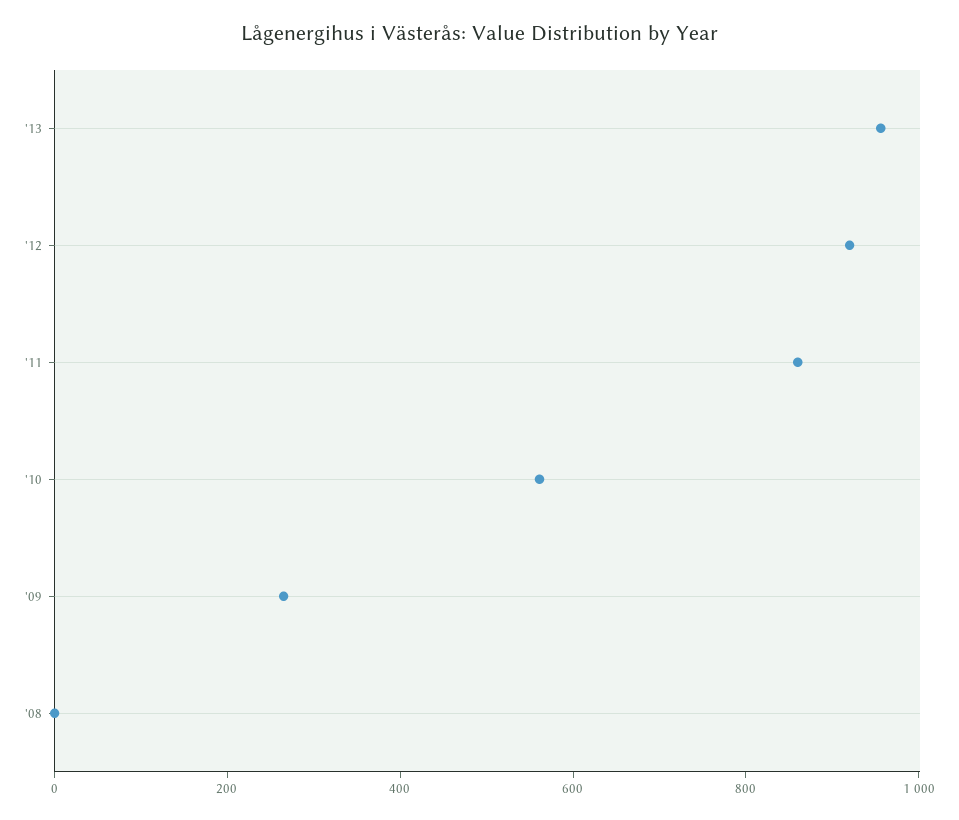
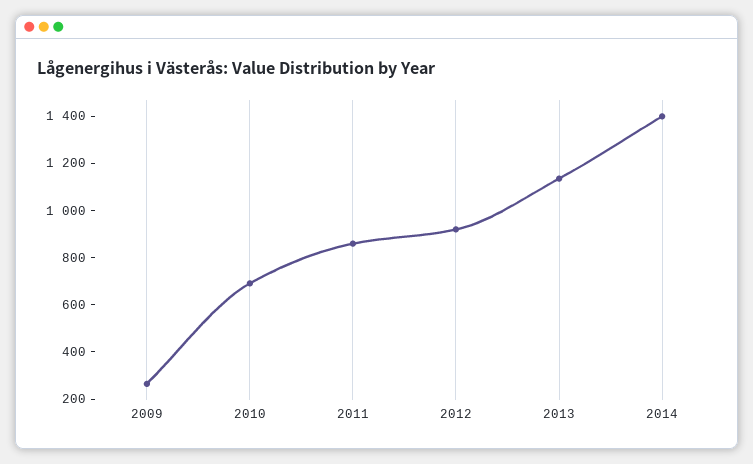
'13: 950 -> 1150
'10: 550 -> 700
'08: 0 -> none
2014: none -> 1400

